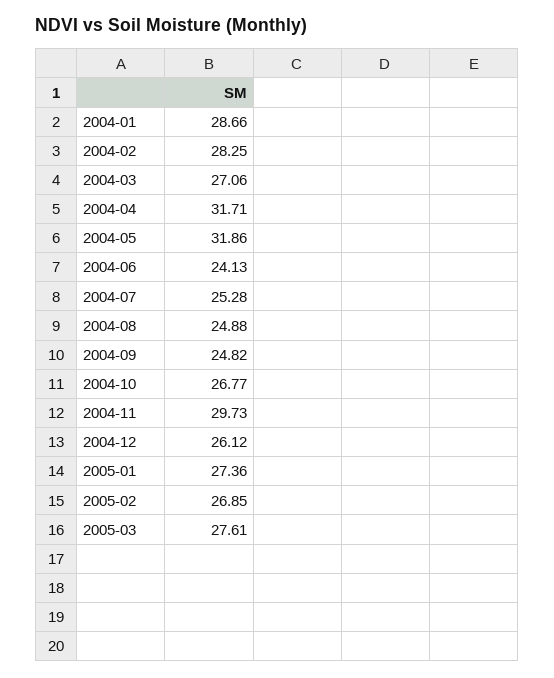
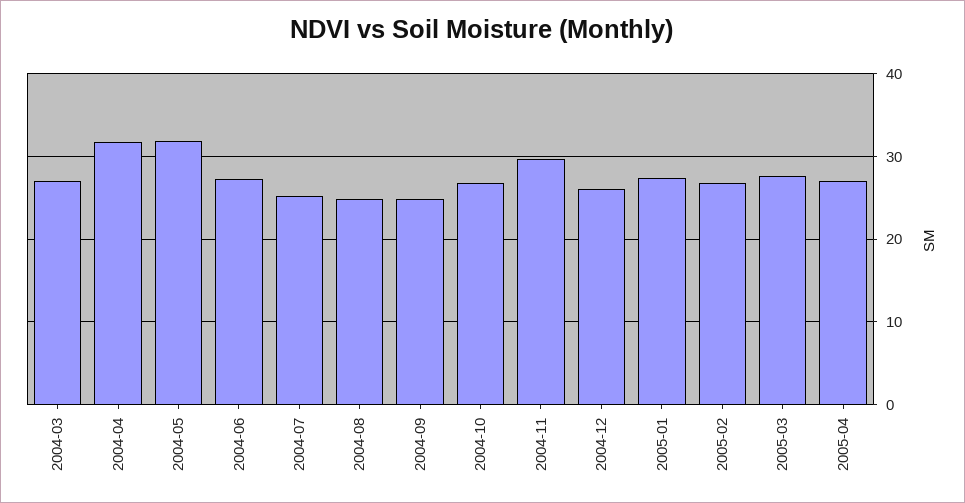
2004-01: 28.66 -> none
2004-02: 28.25 -> none
2004-06: 24.13 -> 27
2005-04: none -> 27

